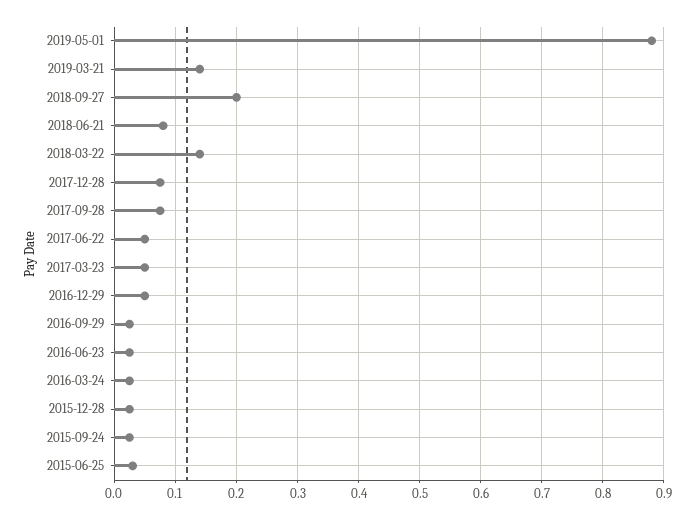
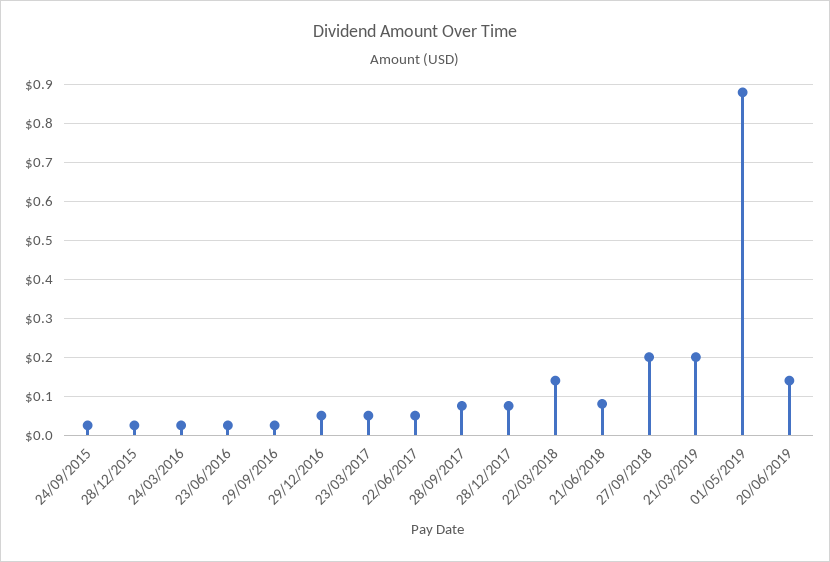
2019-03-21: 0.14 -> 0.2
2015-06-25: 0.03 -> none
20/06/2019: none -> 0.14

